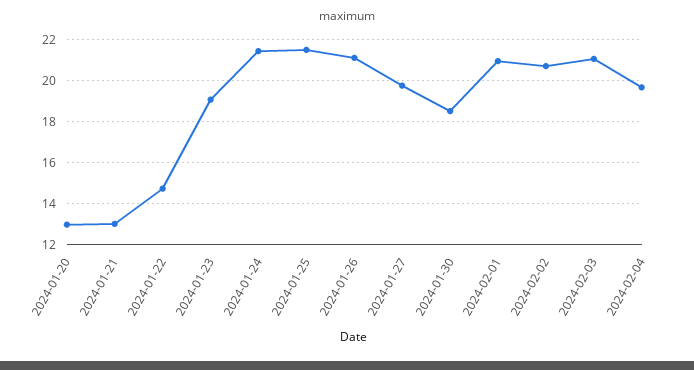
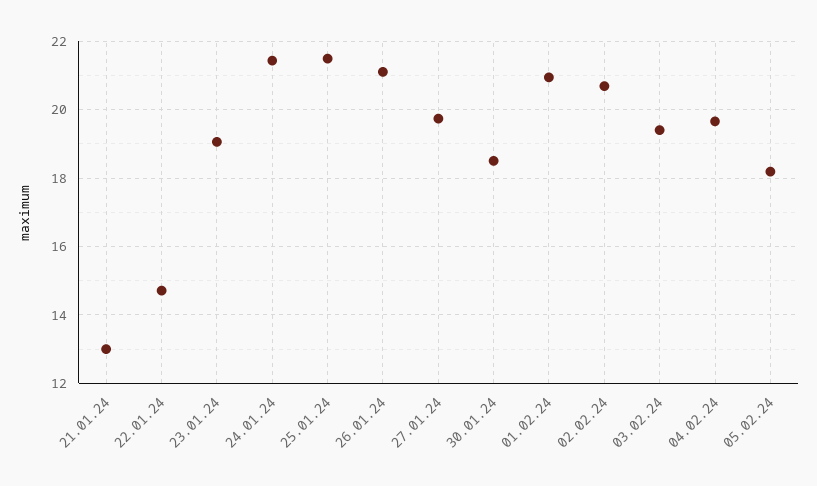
2024-01-20: 13 -> none
2024-02-03: 21 -> 19.4
05.02.24: none -> 18.2

